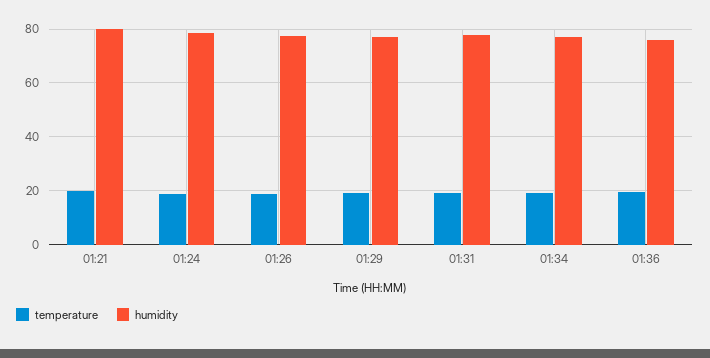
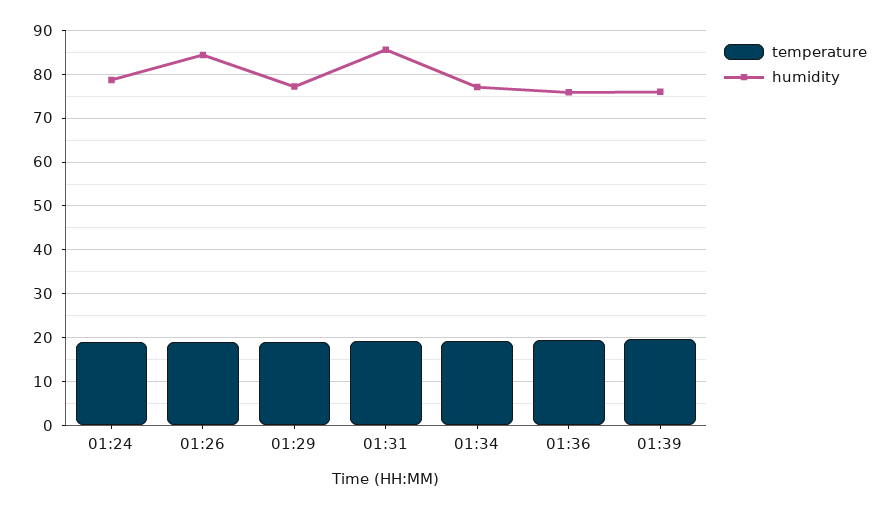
temperature, 01:21: 20 -> none
humidity, 01:21: 80 -> none
humidity, 01:26: 77.5 -> 84
humidity, 01:31: 77.5 -> 86
temperature, 01:39: none -> 20
humidity, 01:39: none -> 76

